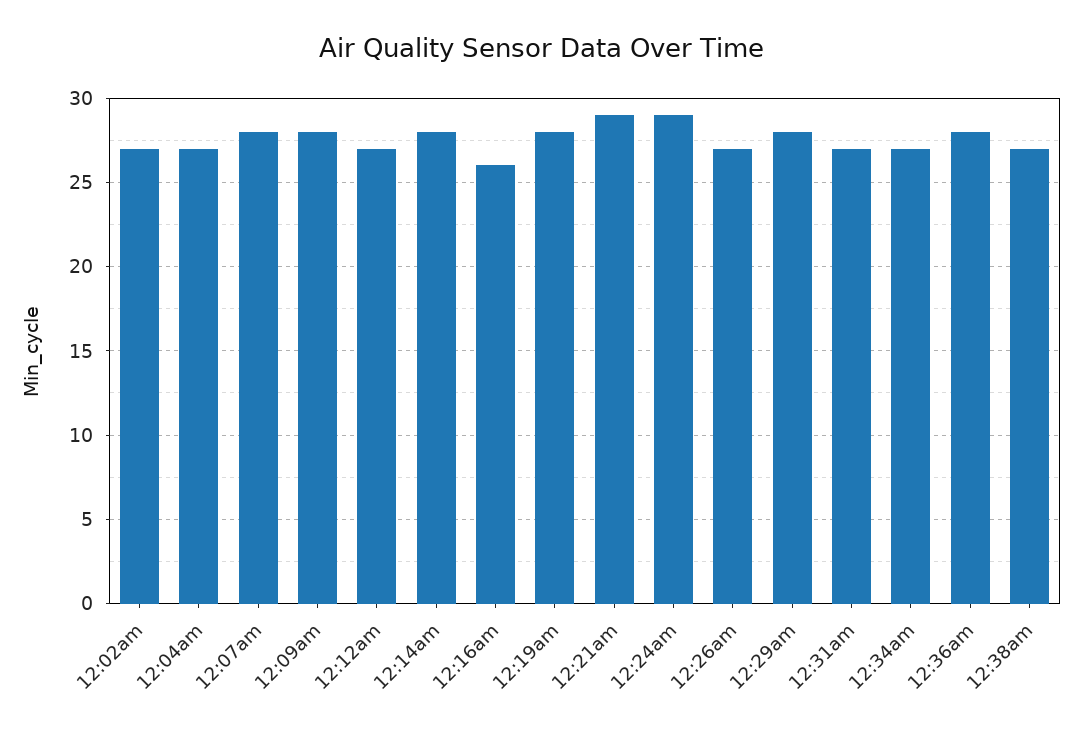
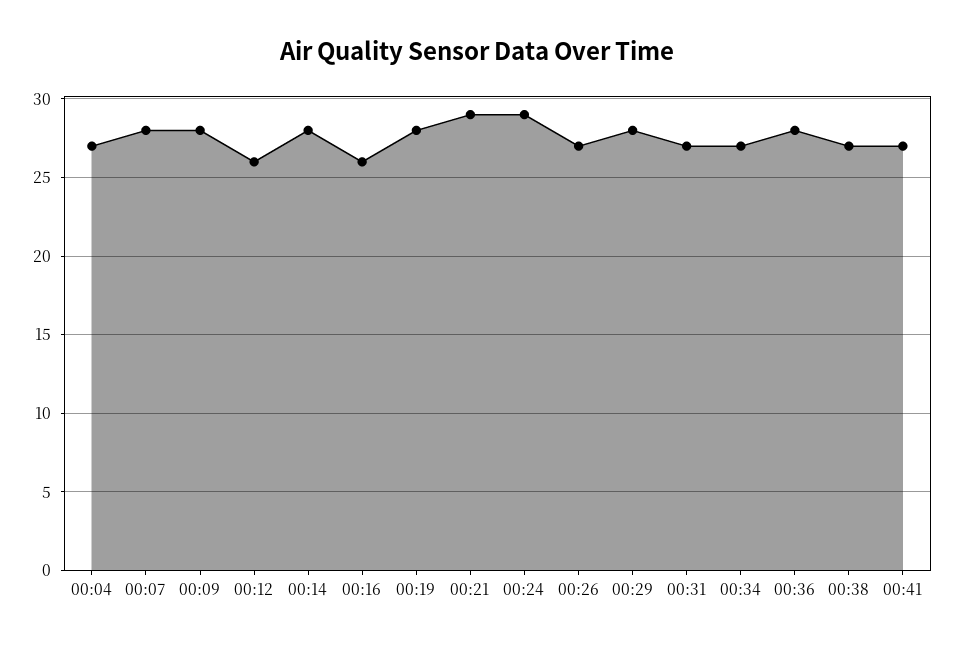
12:02am: 27 -> none
12:12am: 27 -> 26
00:41: none -> 27

